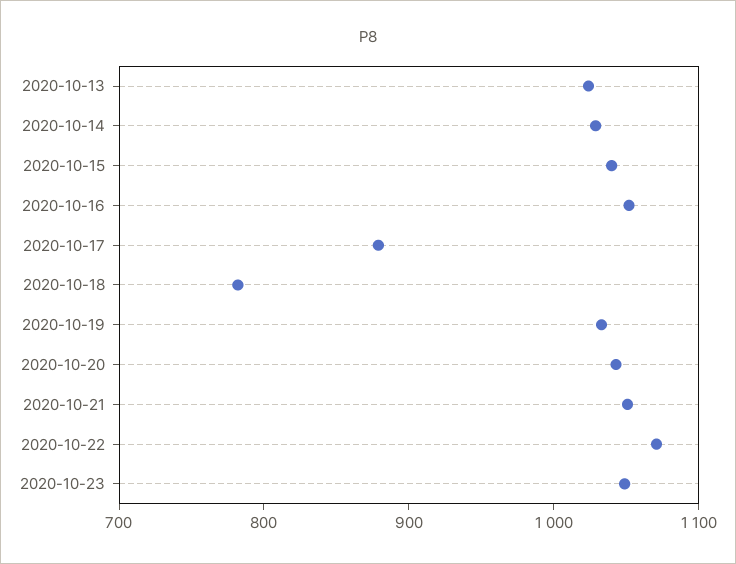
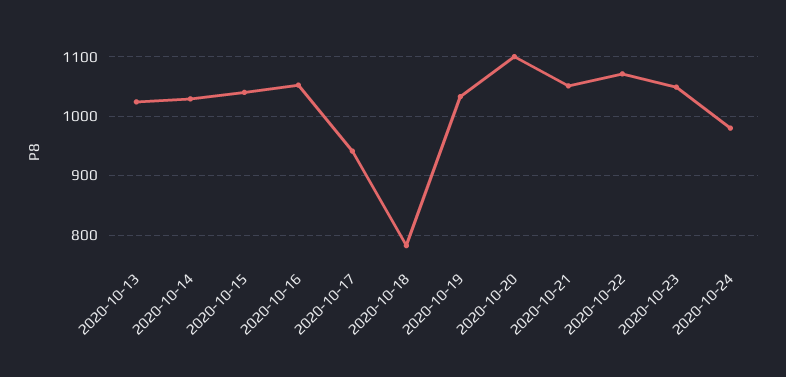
2020-10-17: 880 -> 940
2020-10-20: 1040 -> 1100
2020-10-24: none -> 980

